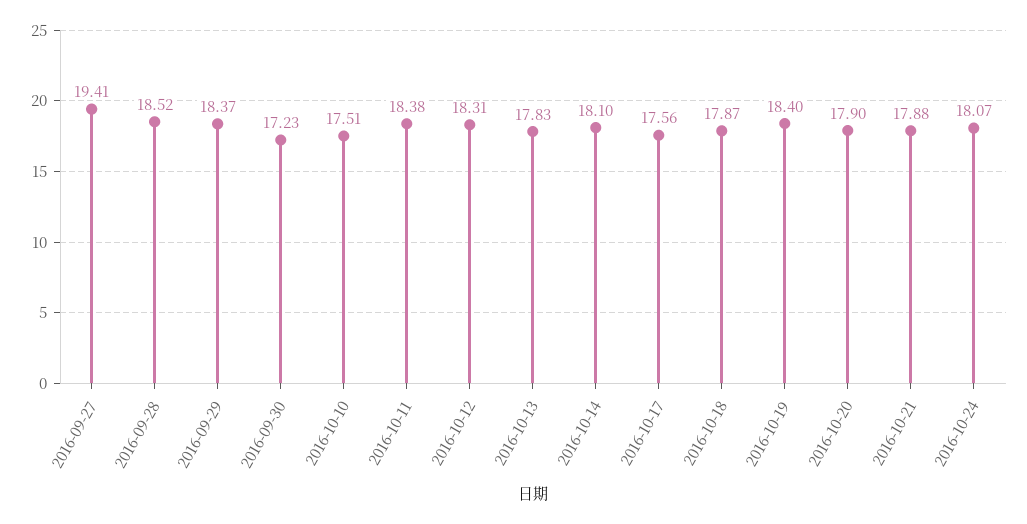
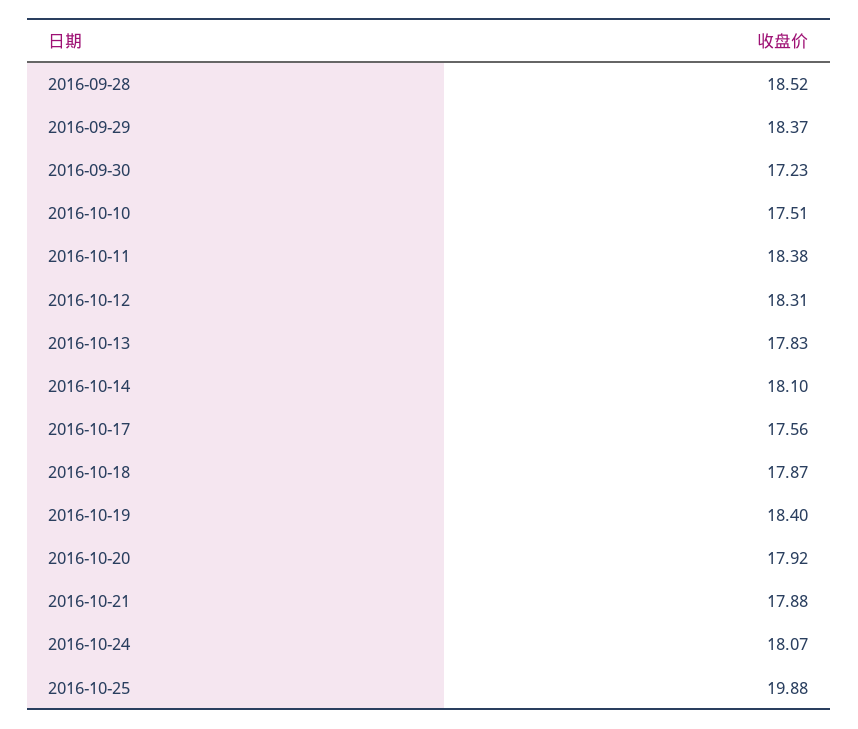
2016-09-27: 19.41 -> none
2016-10-20: 17.9 -> 17.92
2016-10-25: none -> 19.88

